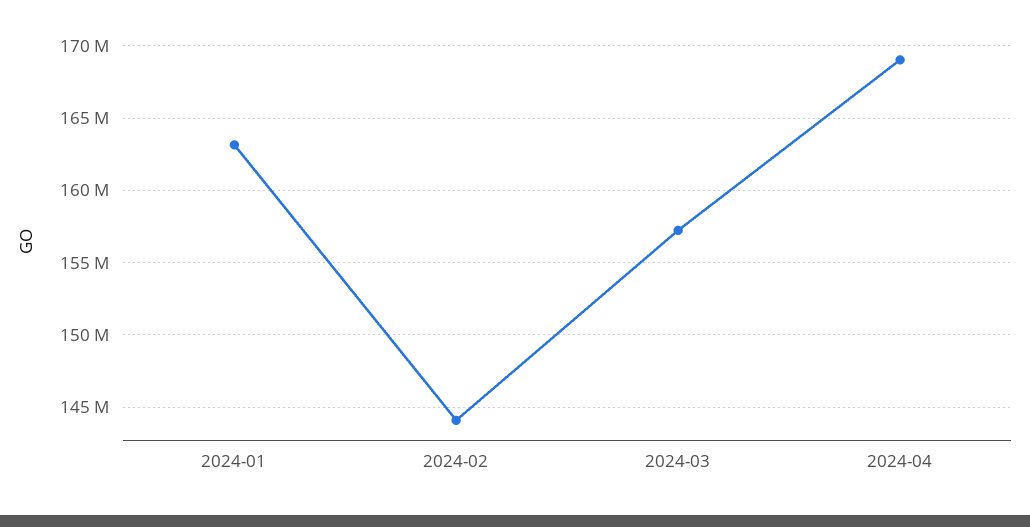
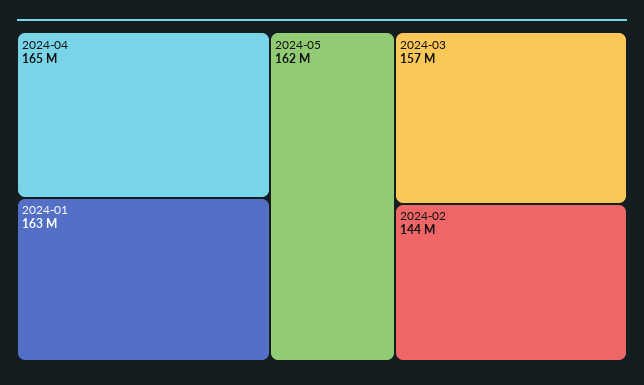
2024-04: 169000000 -> 165000000
2024-05: none -> 162000000

